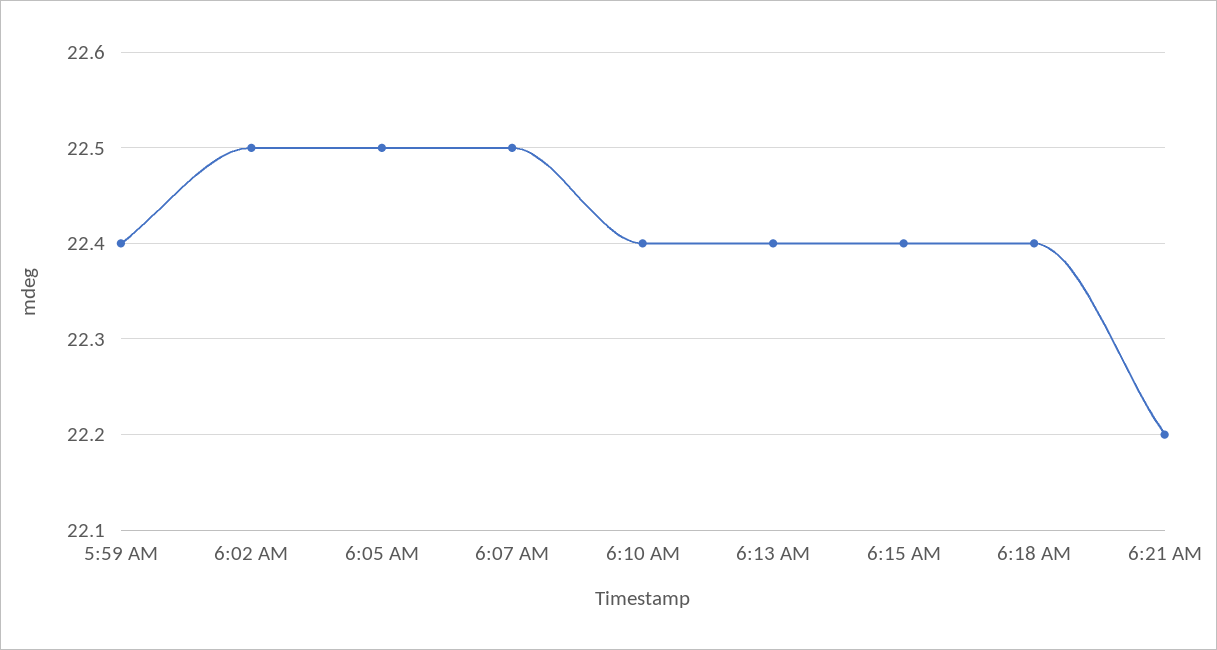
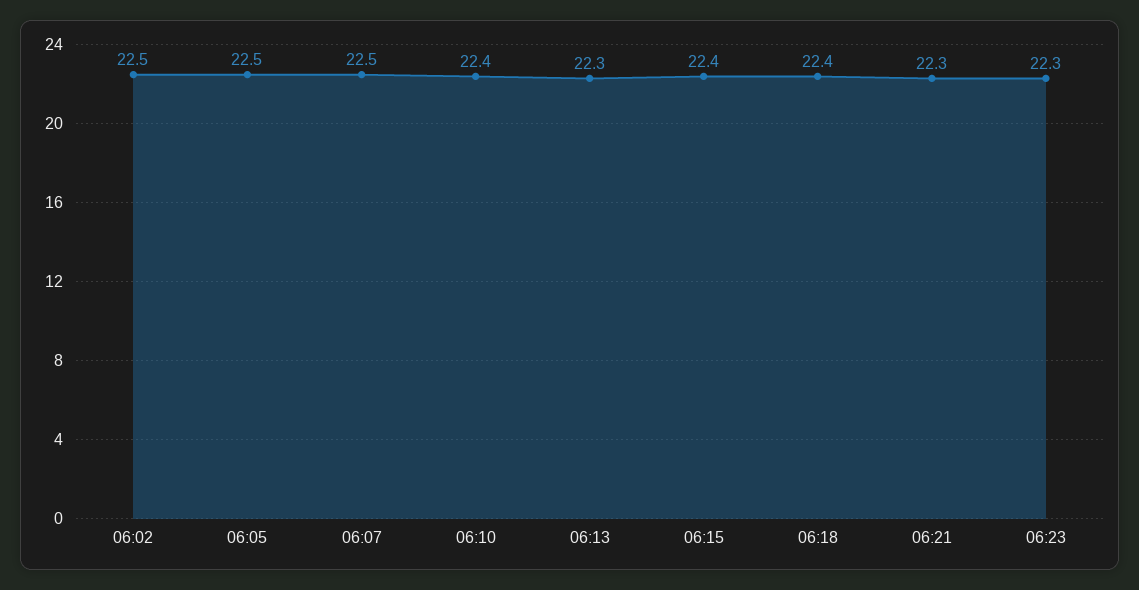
5:59 AM: 22.4 -> none
6:13 AM: 22.4 -> 22.3
6:21 AM: 22.2 -> 22.3
06:23: none -> 22.3

